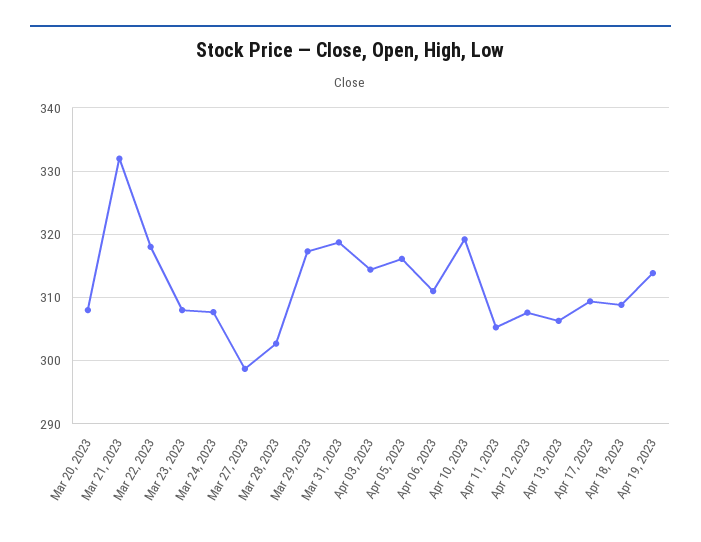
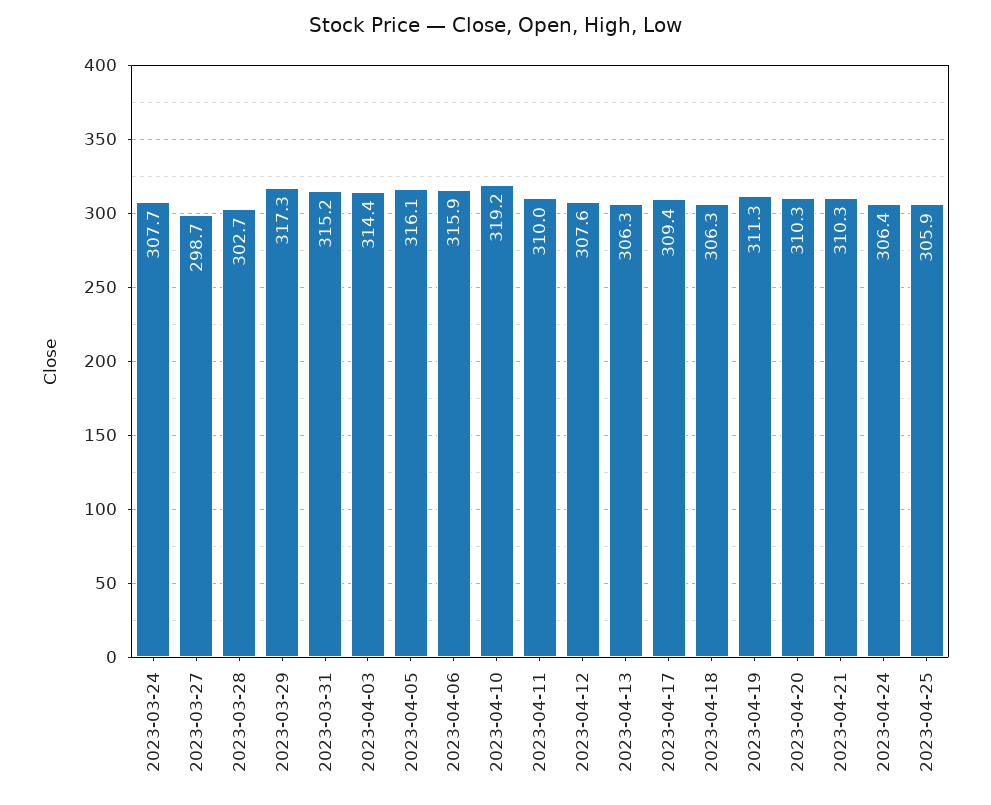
Mar 20, 2023: 308 -> none
Mar 21, 2023: 332 -> none
Mar 22, 2023: 318 -> none
Mar 23, 2023: 308 -> none
Mar 31, 2023: 319 -> 315.2
Apr 06, 2023: 311 -> 315.9
Apr 11, 2023: 305 -> 310
Apr 18, 2023: 309 -> 306.3
Apr 19, 2023: 314 -> 311.3
2023-04-20: none -> 310.3
2023-04-21: none -> 310.3
2023-04-24: none -> 306.4
2023-04-25: none -> 305.9

